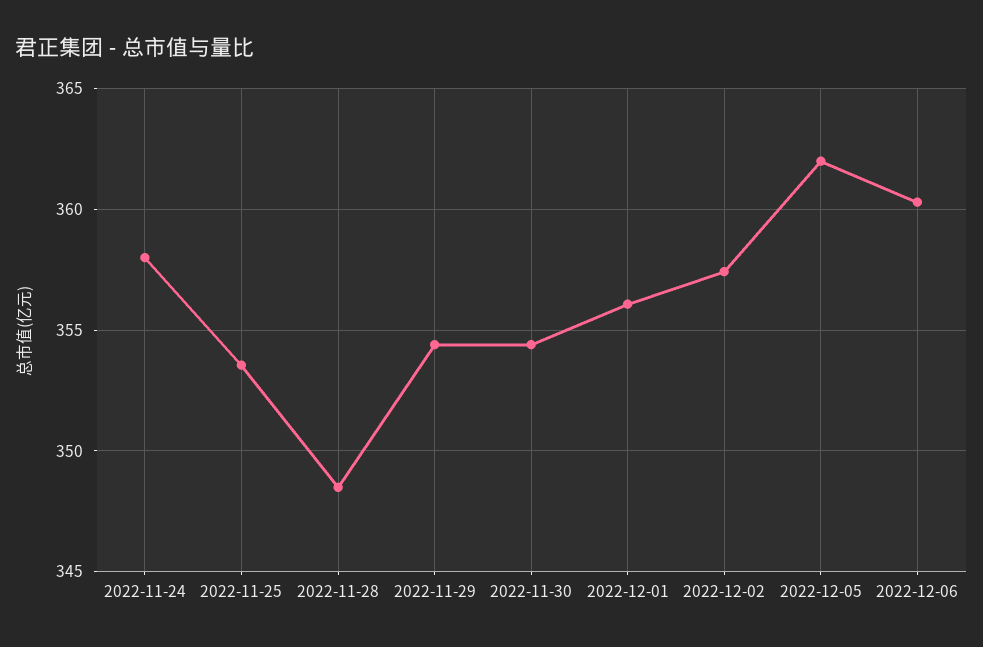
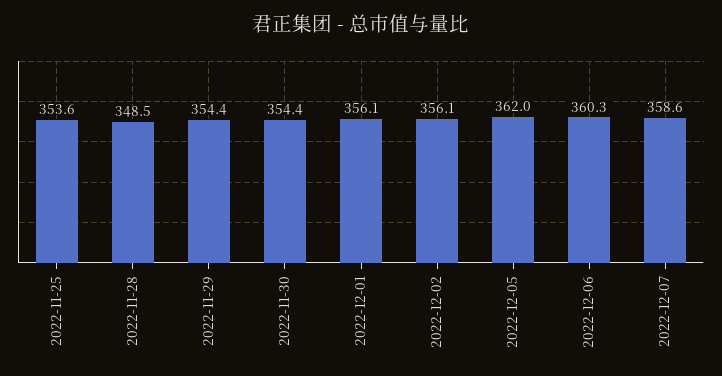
2022-11-24: 358 -> none
2022-12-02: 357.5 -> 356.1
2022-12-07: none -> 358.6

